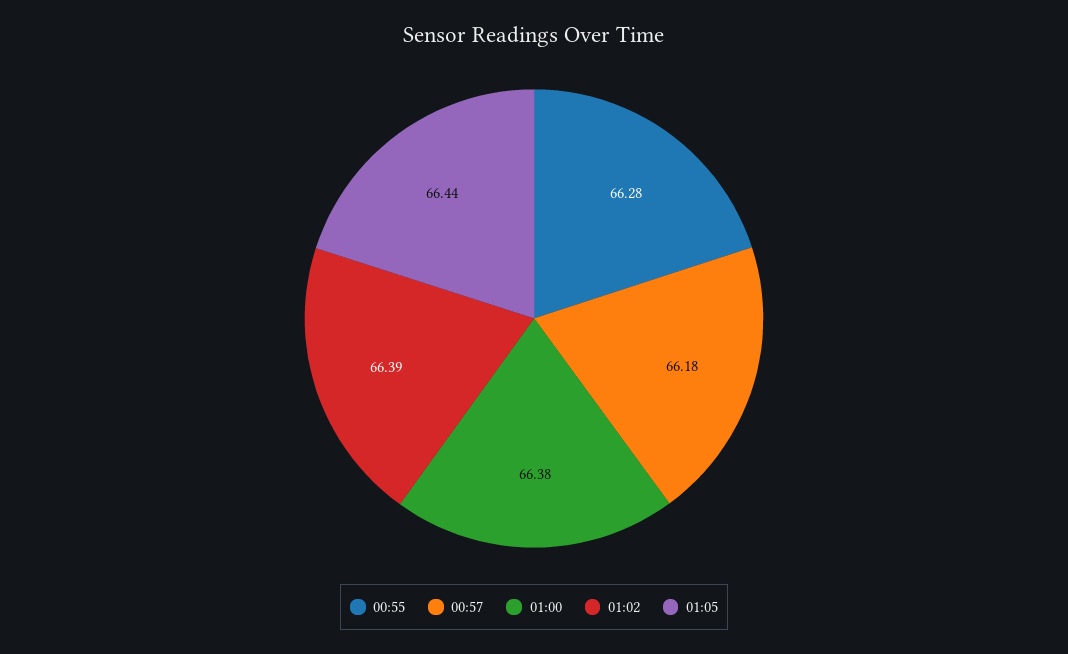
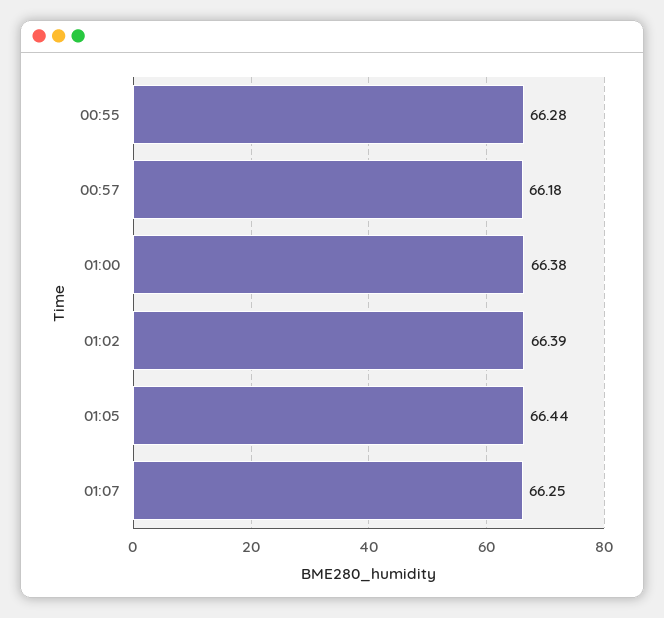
01:07: none -> 66.25

